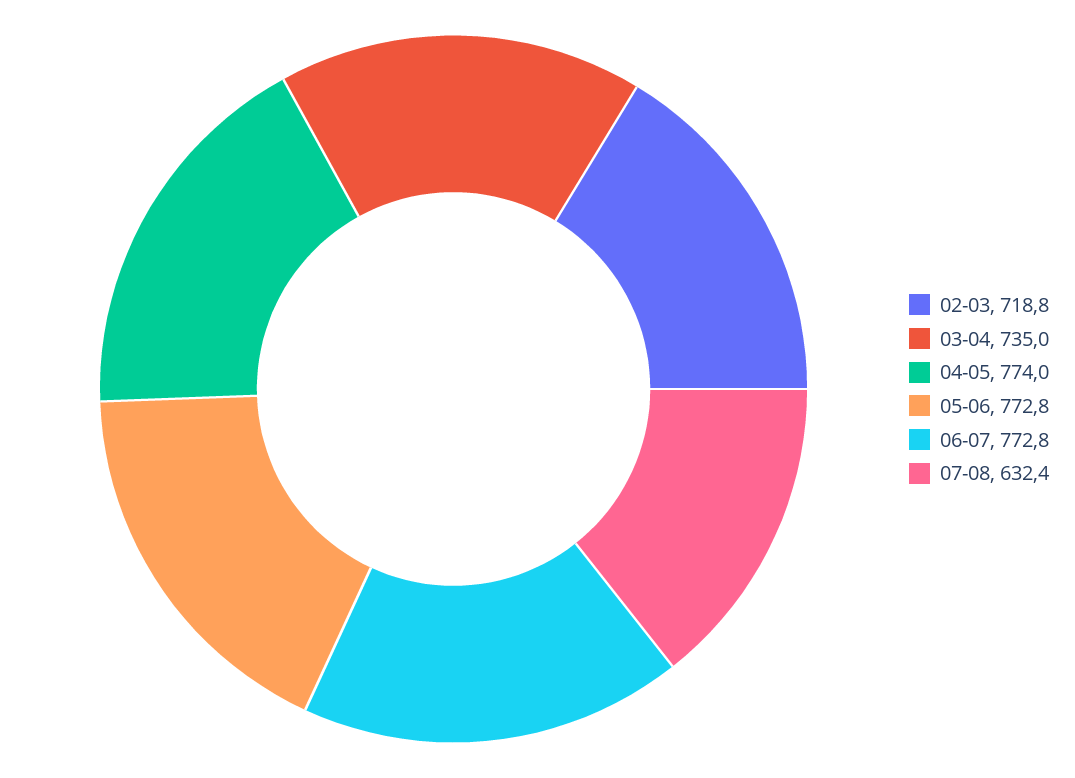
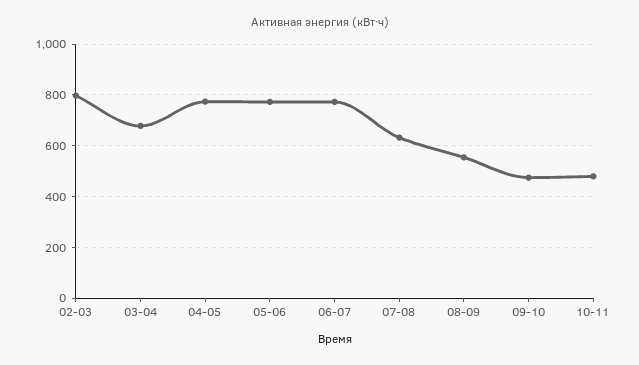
02-03: 718.8 -> 800
03-04: 735 -> 675
08-09: none -> 550
09-10: none -> 475
10-11: none -> 475

